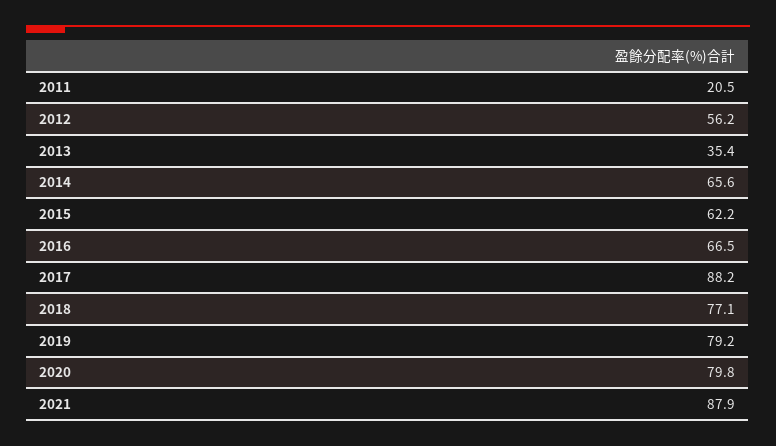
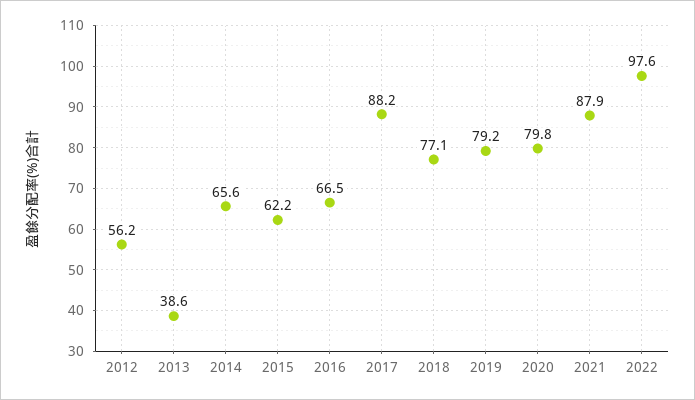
2011: 20.5 -> none
2013: 35.4 -> 38.6
2022: none -> 97.6

